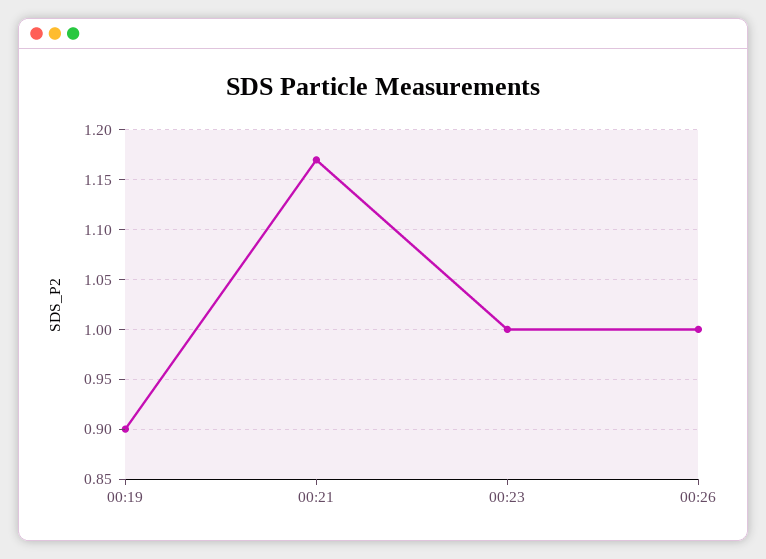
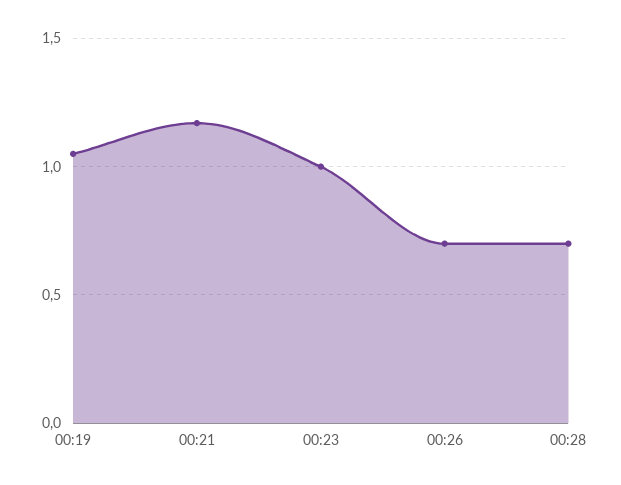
00:19: 0.9 -> 1.05
00:26: 1 -> 0.7
00:28: none -> 0.7

